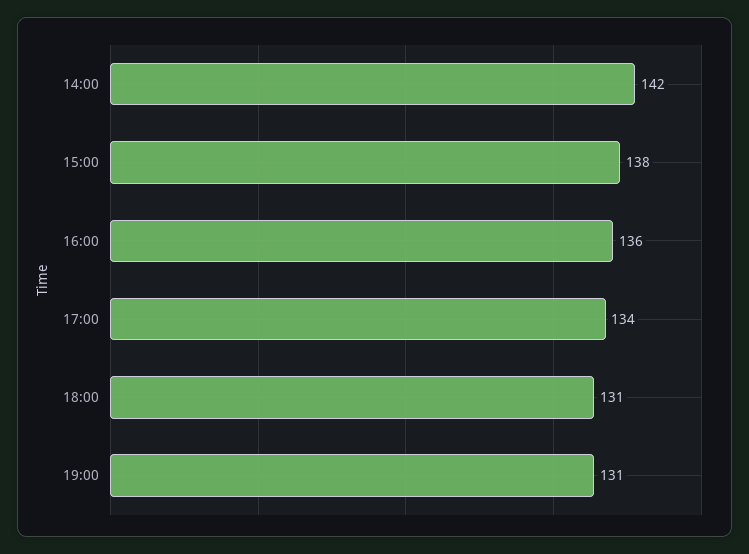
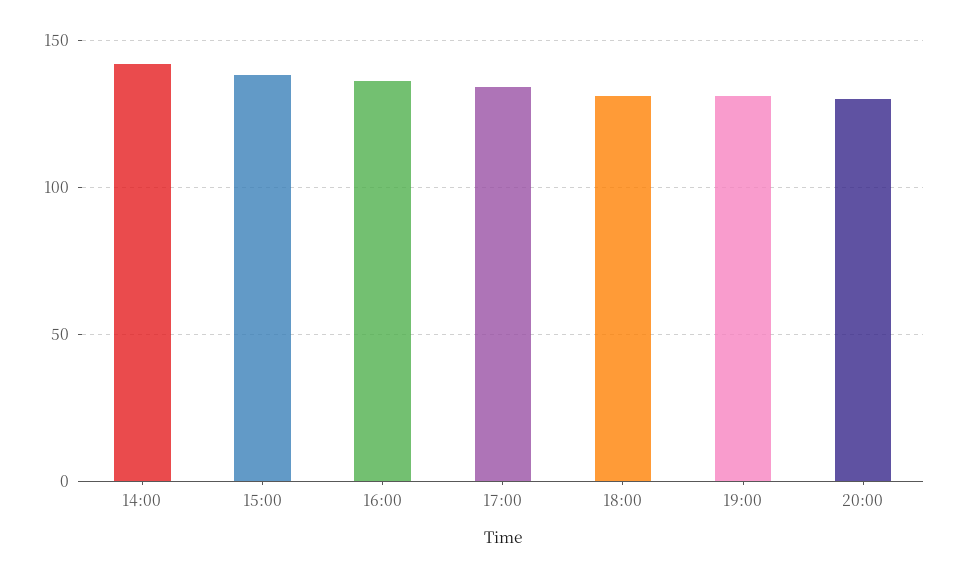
20:00: none -> 130

